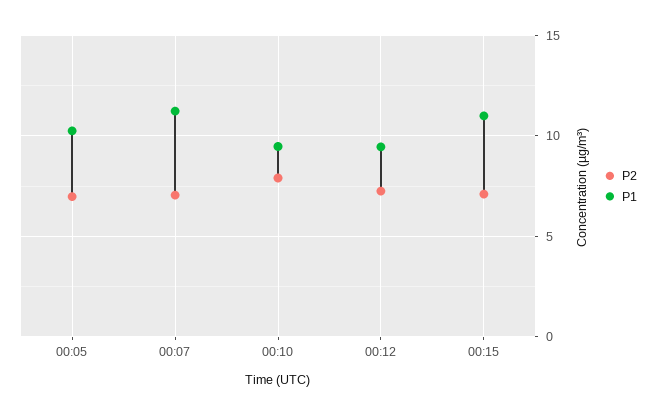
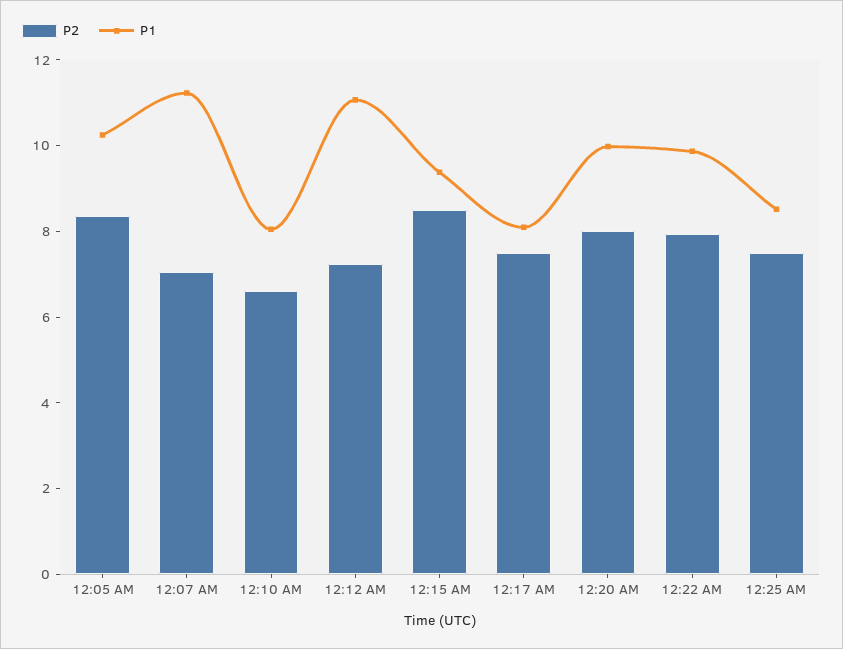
P2, 00:05: 7 -> 8.5
P2, 00:10: 8 -> 6.5
P1, 00:10: 9.5 -> 8
P1, 00:12: 9.5 -> 11
P2, 00:15: 7 -> 8.5
P1, 00:15: 11 -> 9.5
P2, 12:17 AM: none -> 7.5
P1, 12:17 AM: none -> 8
P2, 12:20 AM: none -> 8
P1, 12:20 AM: none -> 10
P2, 12:22 AM: none -> 8
P1, 12:22 AM: none -> 10
P2, 12:25 AM: none -> 7.5
P1, 12:25 AM: none -> 8.5

